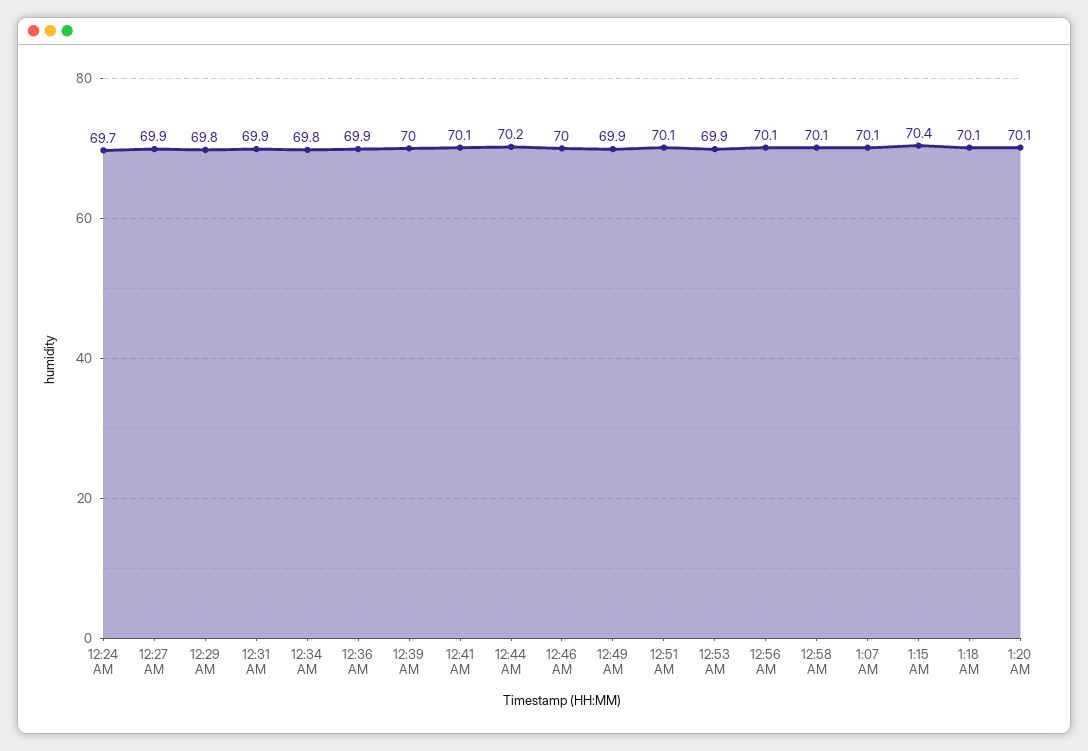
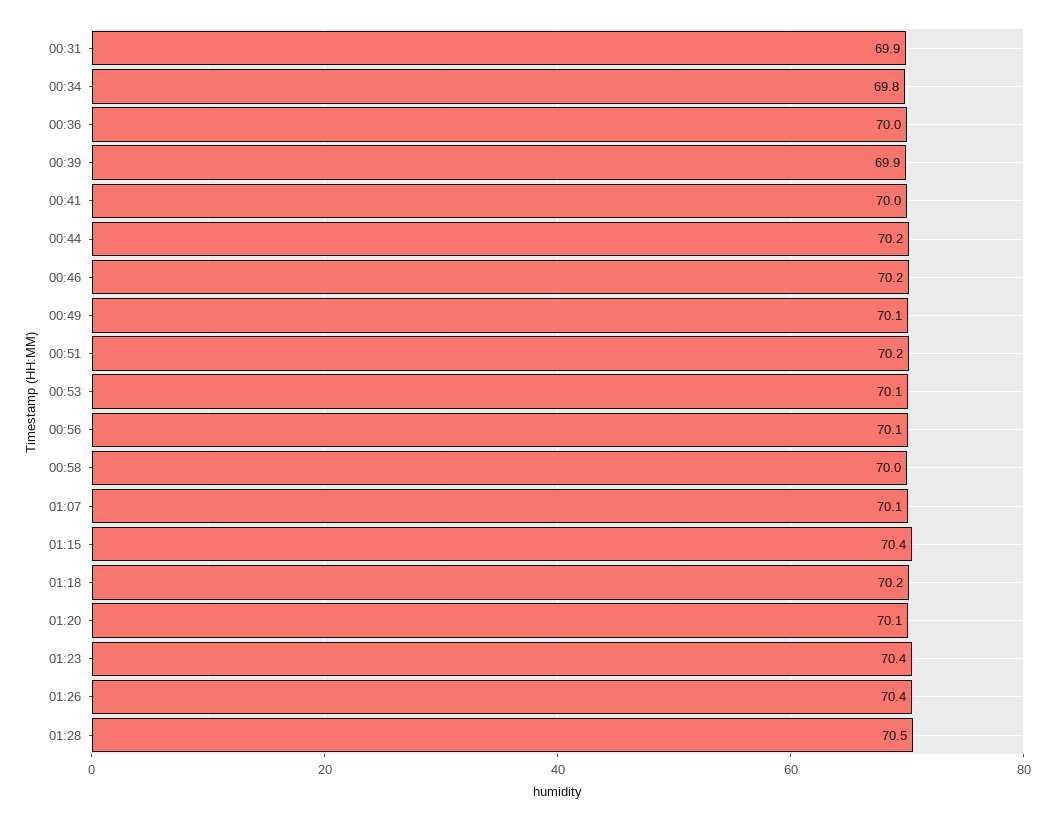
12:24 AM: 69.7 -> none
12:27 AM: 69.9 -> none
12:29 AM: 69.8 -> none
12:36 AM: 69.9 -> 70
12:39 AM: 70 -> 69.9
12:41 AM: 70.1 -> 70
12:46 AM: 70 -> 70.2
12:49 AM: 69.9 -> 70.1
12:51 AM: 70.1 -> 70.2
12:53 AM: 69.9 -> 70.1
12:58 AM: 70.1 -> 70
1:18 AM: 70.1 -> 70.2
01:23: none -> 70.4
01:26: none -> 70.4
01:28: none -> 70.5

